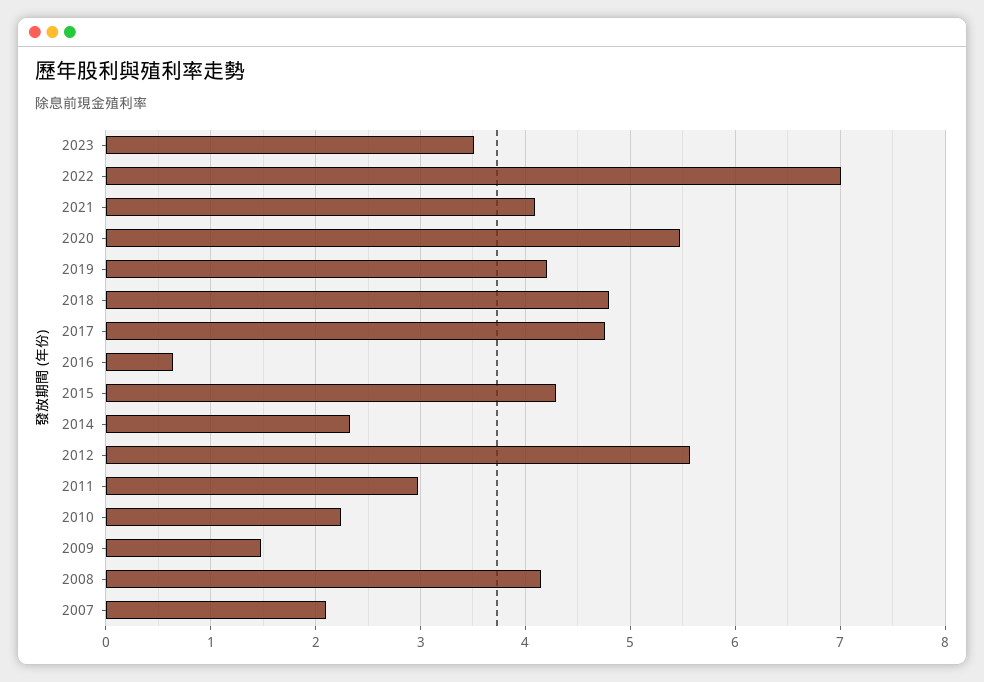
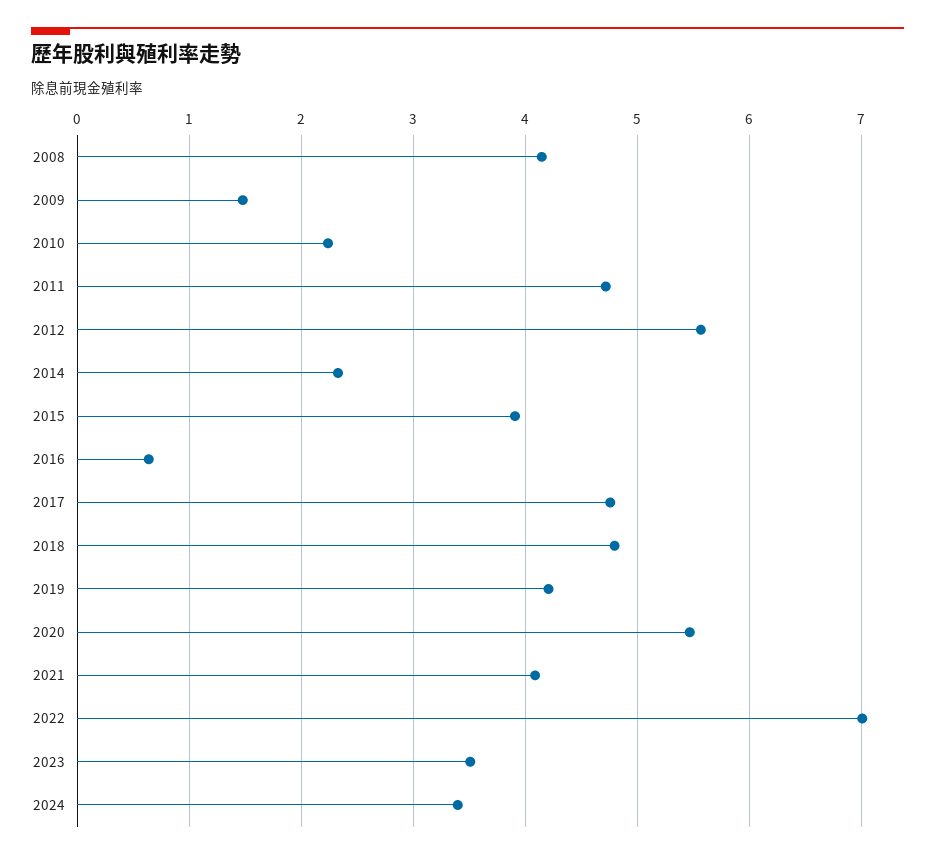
2015: 4.3 -> 3.9
2011: 3 -> 4.7
2007: 2.1 -> none
2024: none -> 3.4

